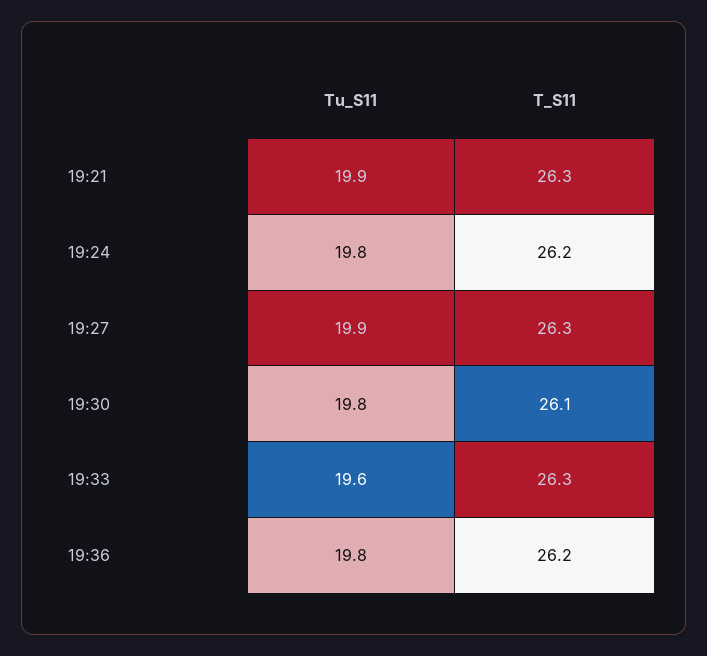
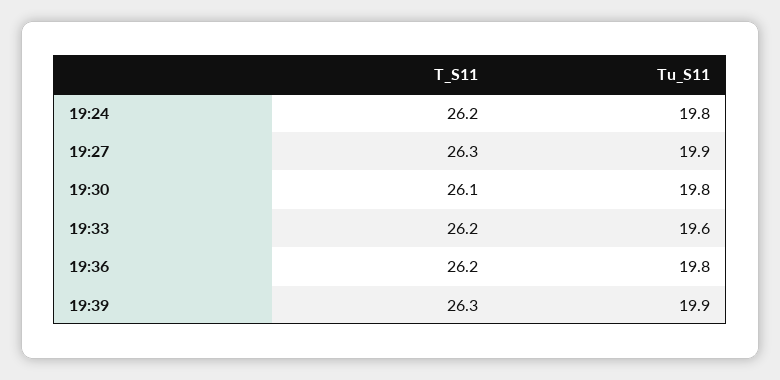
Tu_S11, 19:21: 19.9 -> none
T_S11, 19:21: 26.3 -> none
T_S11, 19:33: 26.3 -> 26.2
T_S11, 19:39: none -> 26.3
Tu_S11, 19:39: none -> 19.9

